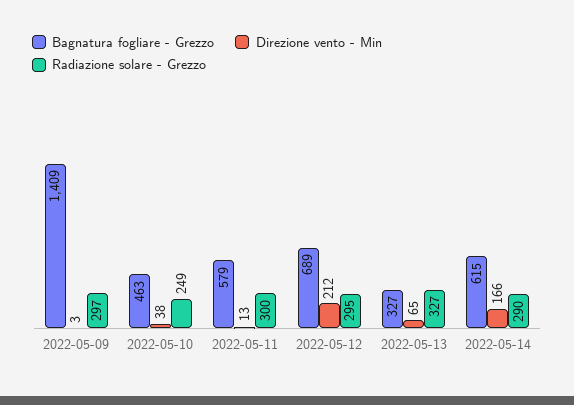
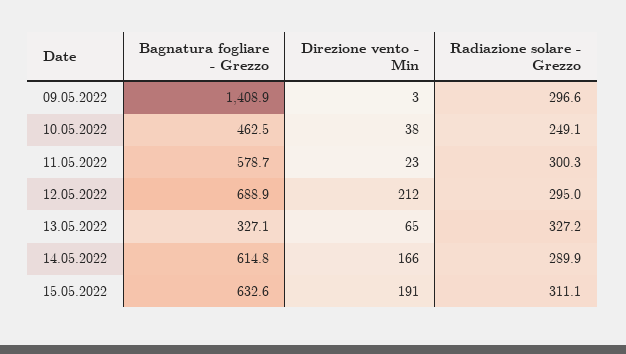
Direzione vento - Min, 2022-05-11: 13 -> 23
Bagnatura fogliare - Grezzo, 15.05.2022: none -> 632.6
Direzione vento - Min, 15.05.2022: none -> 191
Radiazione solare - Grezzo, 15.05.2022: none -> 311.1

